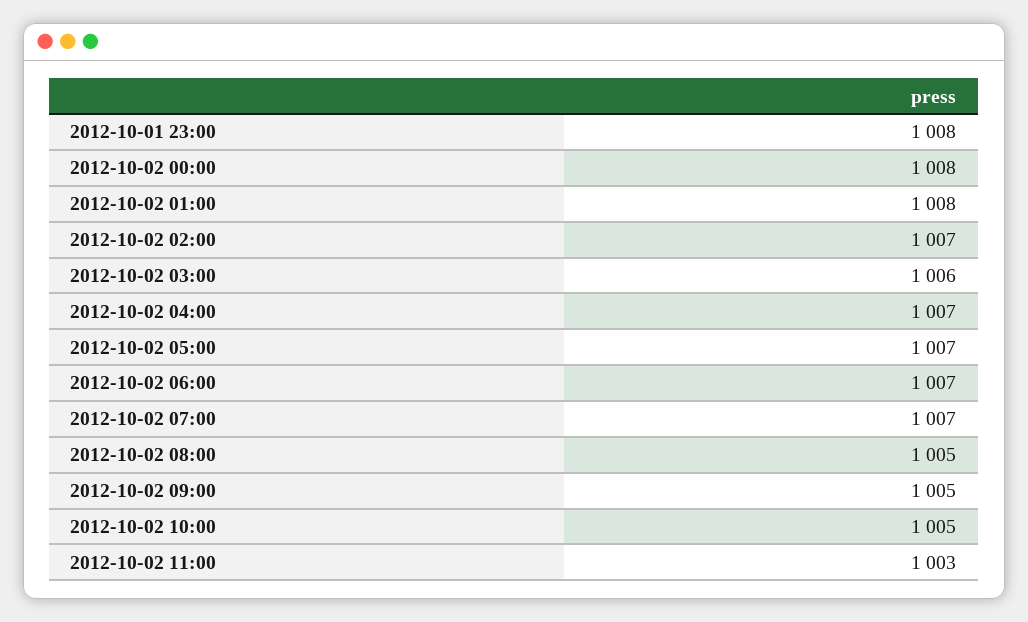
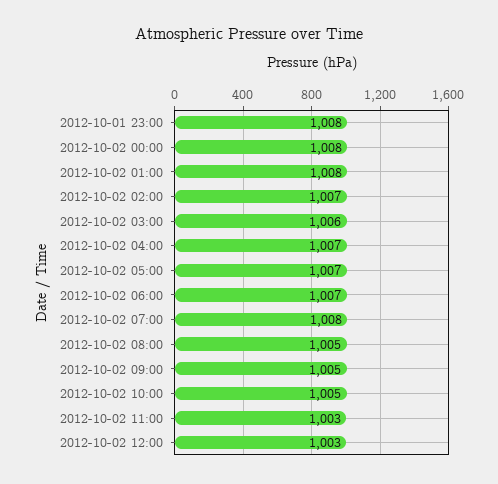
2012-10-02 07:00: 1007 -> 1008
2012-10-02 12:00: none -> 1003

